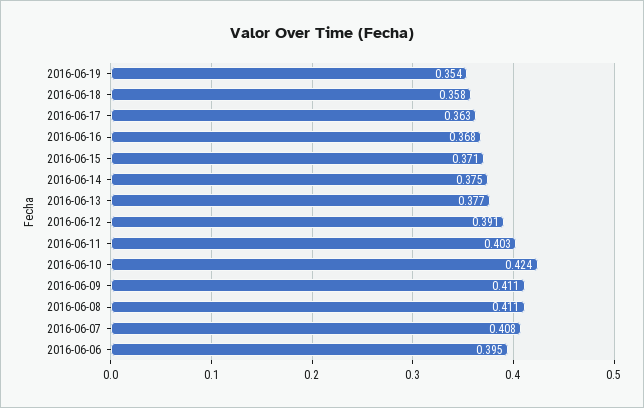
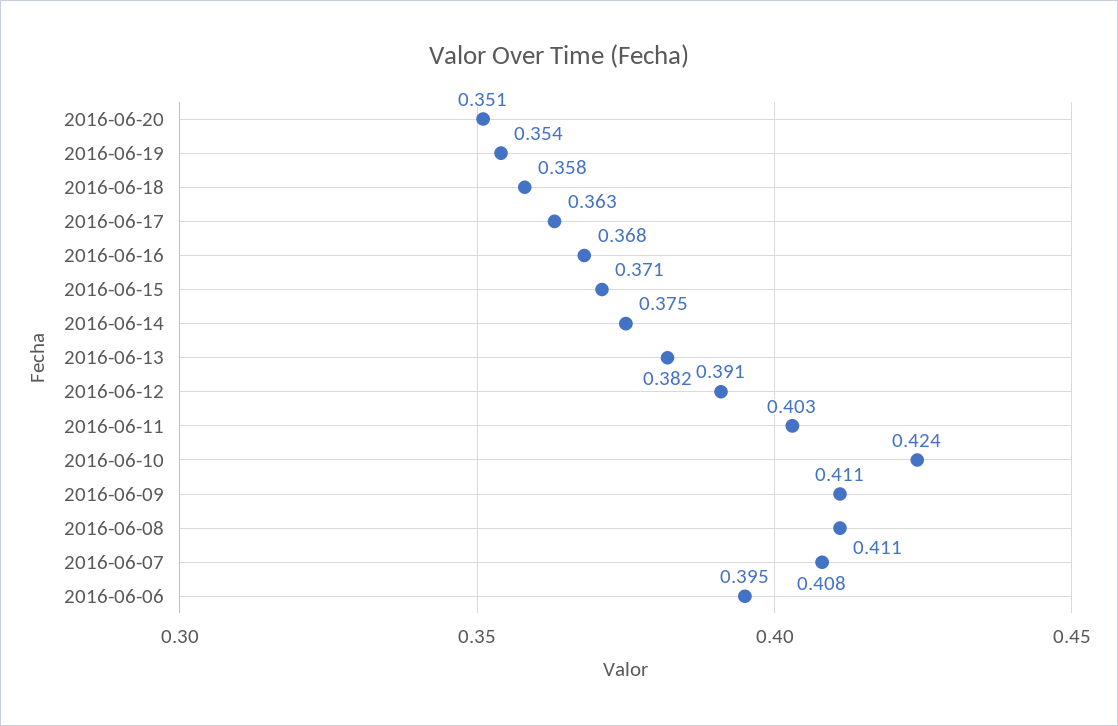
2016-06-13: 0.377 -> 0.382
2016-06-20: none -> 0.351

